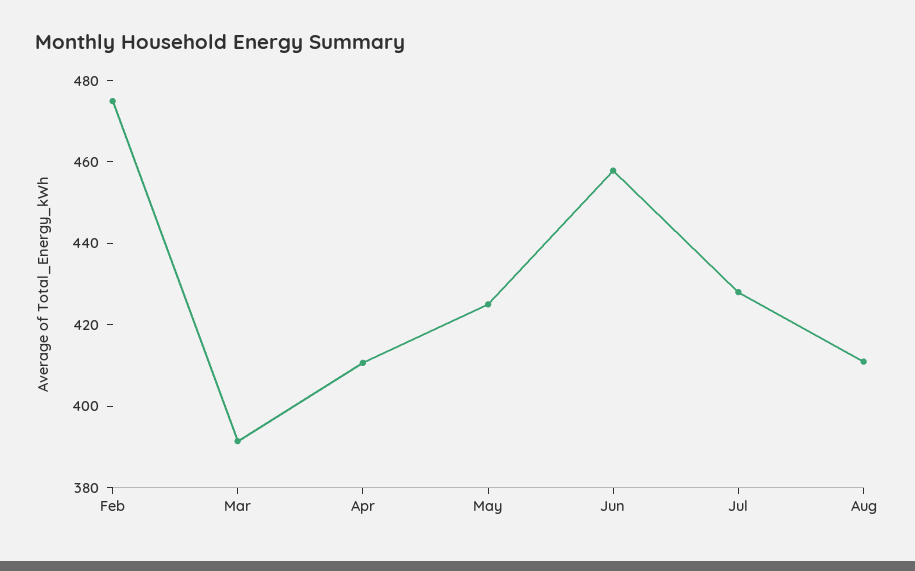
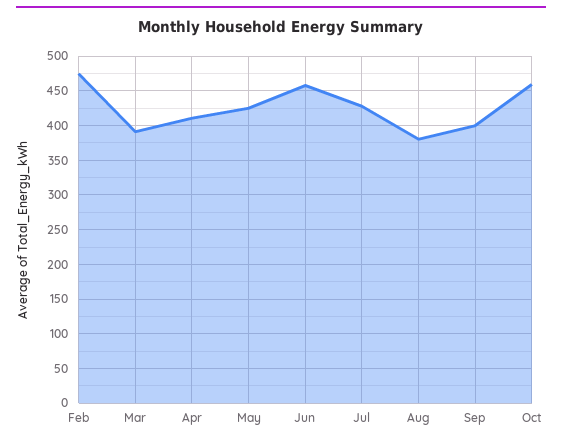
Aug: 410 -> 380
Sep: none -> 400
Oct: none -> 460

